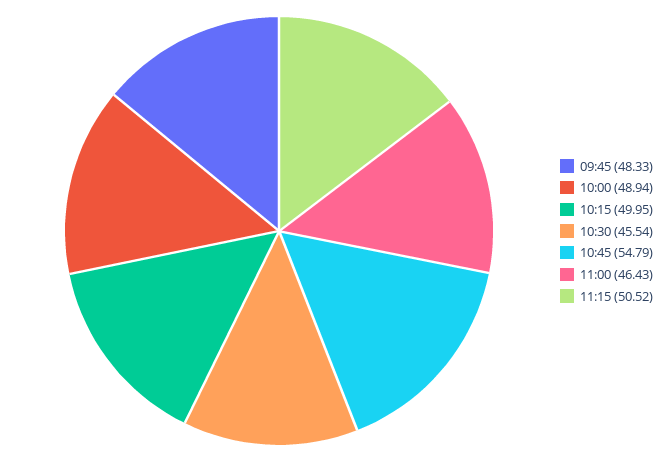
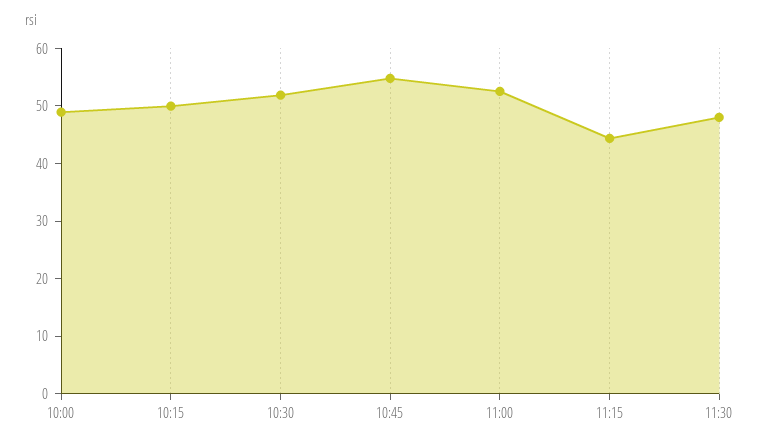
09:45: 48.33 -> none
10:30: 45.54 -> 52
11:00: 46.43 -> 52
11:15: 50.52 -> 44
11:30: none -> 48

